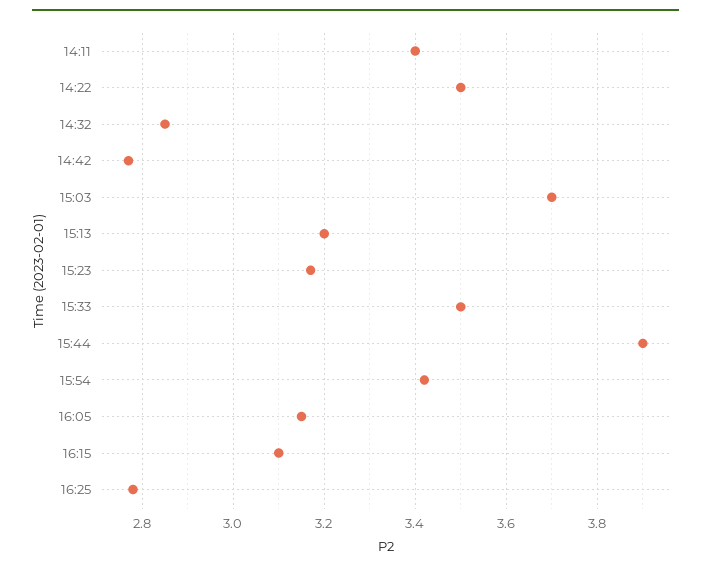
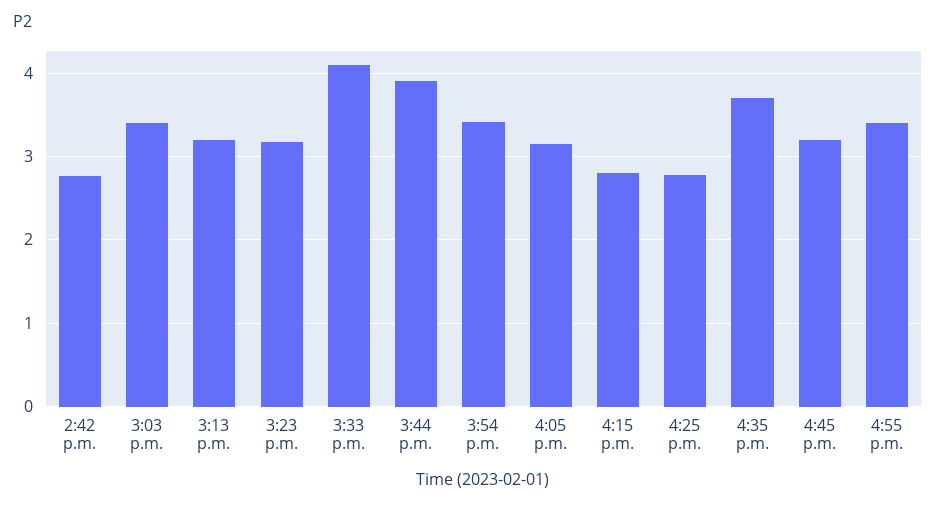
14:11: 3.4 -> none
14:22: 3.5 -> none
14:32: 2.85 -> none
15:03: 3.7 -> 3.4
15:33: 3.5 -> 4.1
16:15: 3.1 -> 2.8
4:35 p.m.: none -> 3.7
4:45 p.m.: none -> 3.2
4:55 p.m.: none -> 3.4

